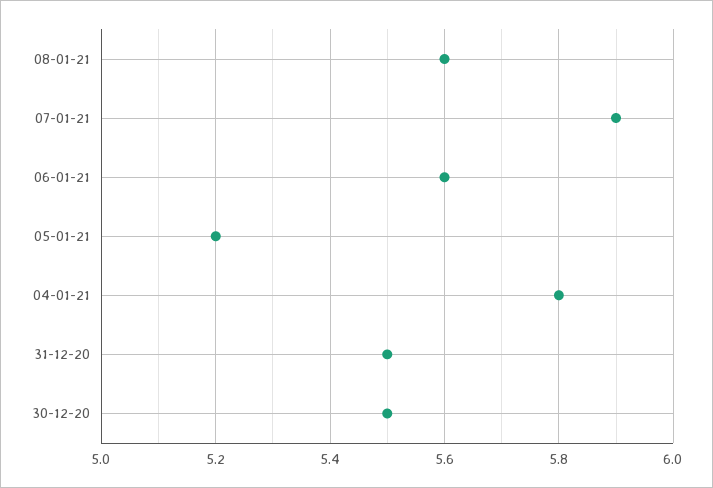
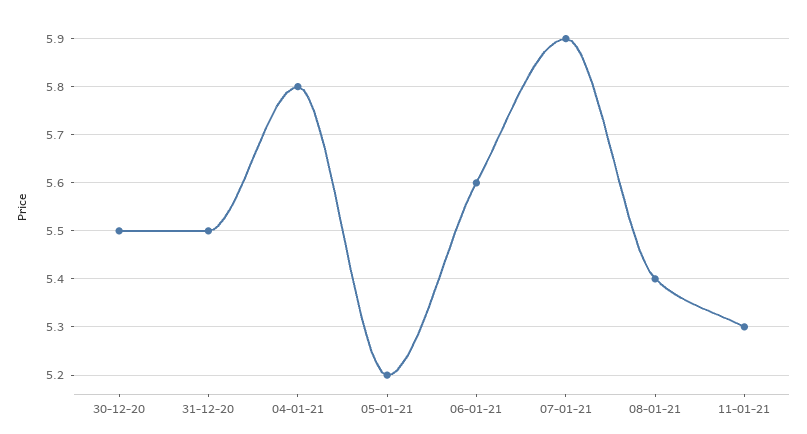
08-01-21: 5.6 -> 5.4
11-01-21: none -> 5.3

